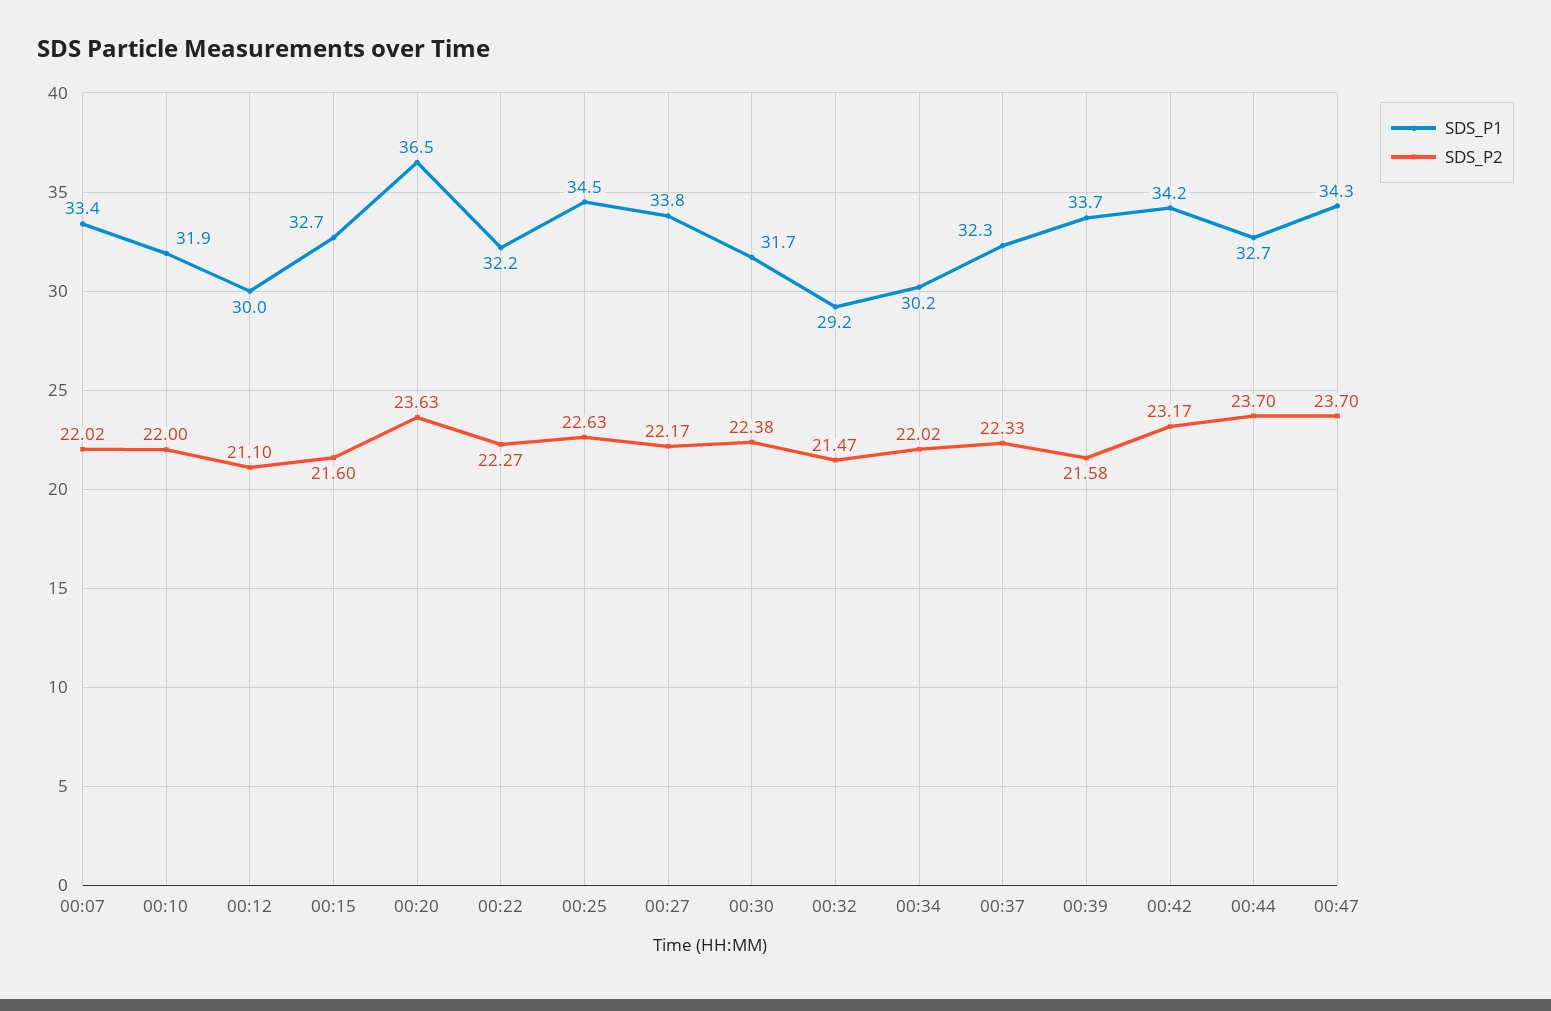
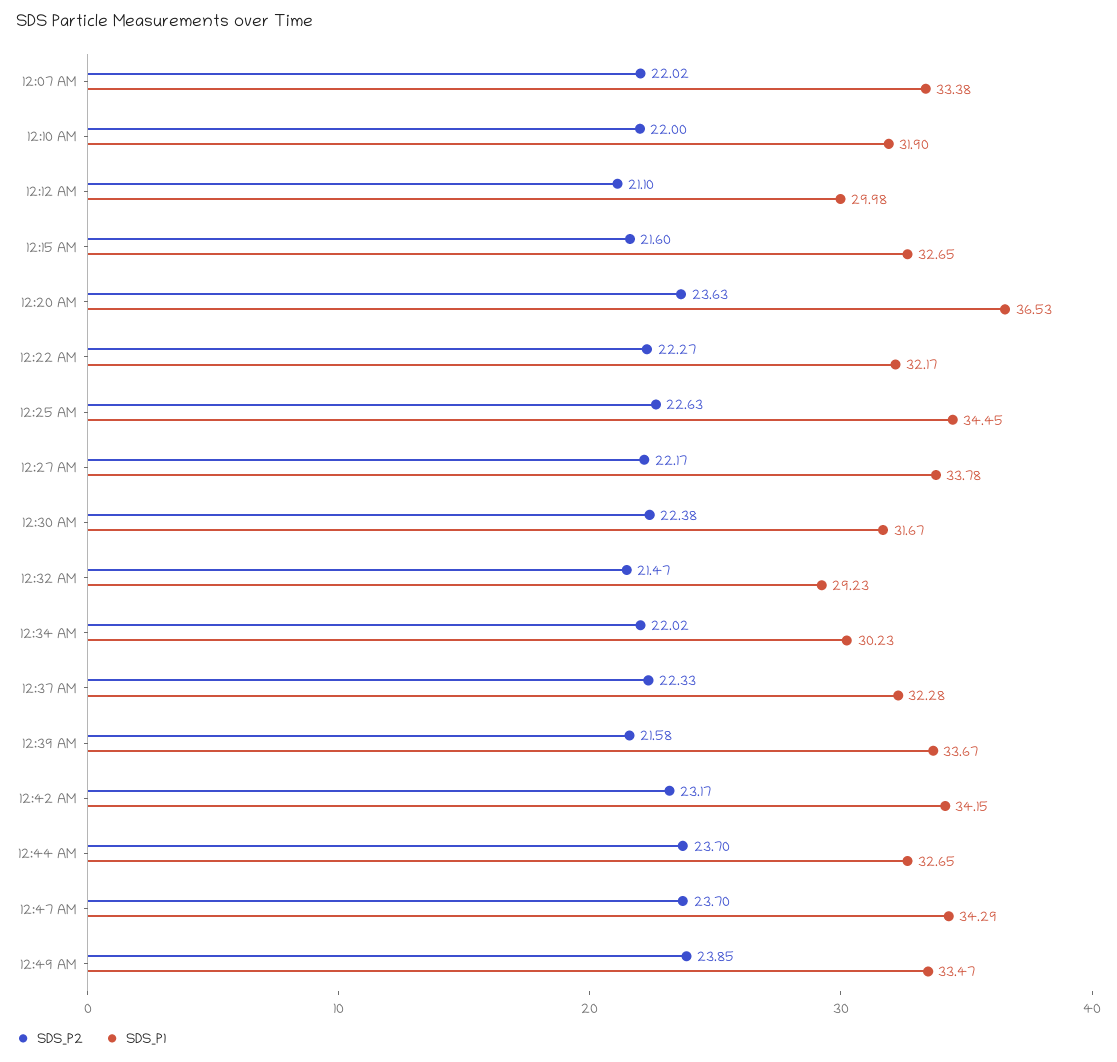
SDS_P2, 12:49 AM: none -> 23.85
SDS_P1, 12:49 AM: none -> 33.47

